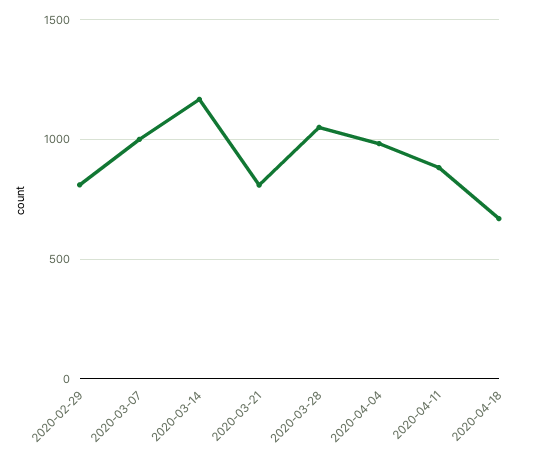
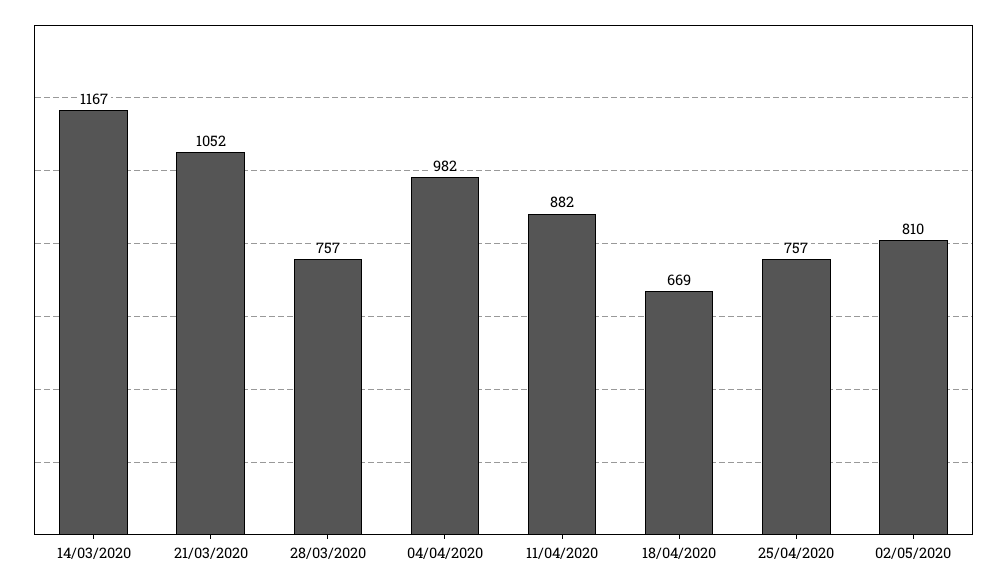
2020-02-29: 800 -> none
2020-03-07: 1000 -> none
2020-03-21: 800 -> 1052
2020-03-28: 1050 -> 757
25/04/2020: none -> 757
02/05/2020: none -> 810

